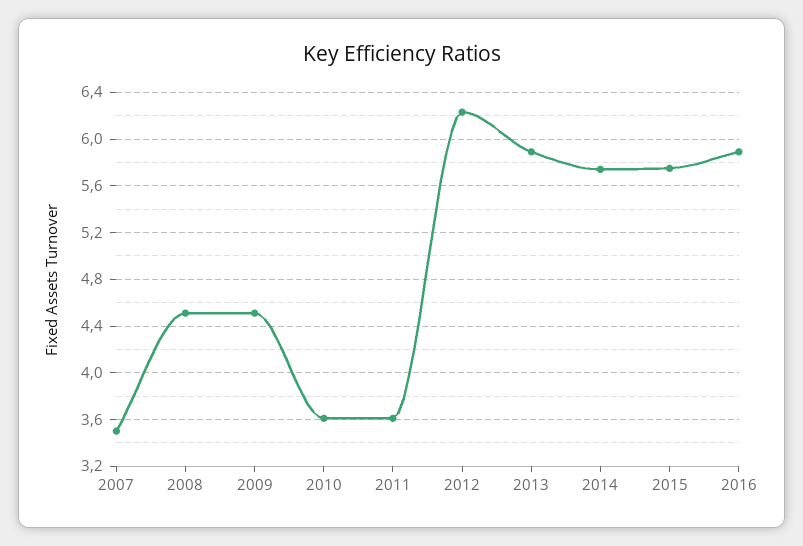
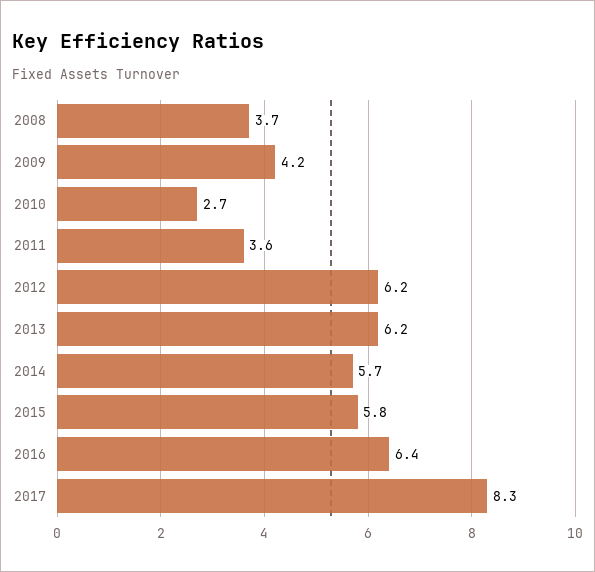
2007: 3.5 -> none
2008: 4.5 -> 3.7
2009: 4.5 -> 4.2
2010: 3.6 -> 2.7
2013: 5.9 -> 6.2
2016: 5.9 -> 6.4
2017: none -> 8.3

